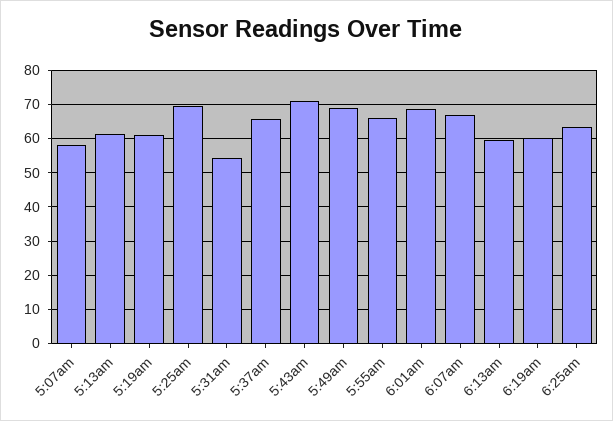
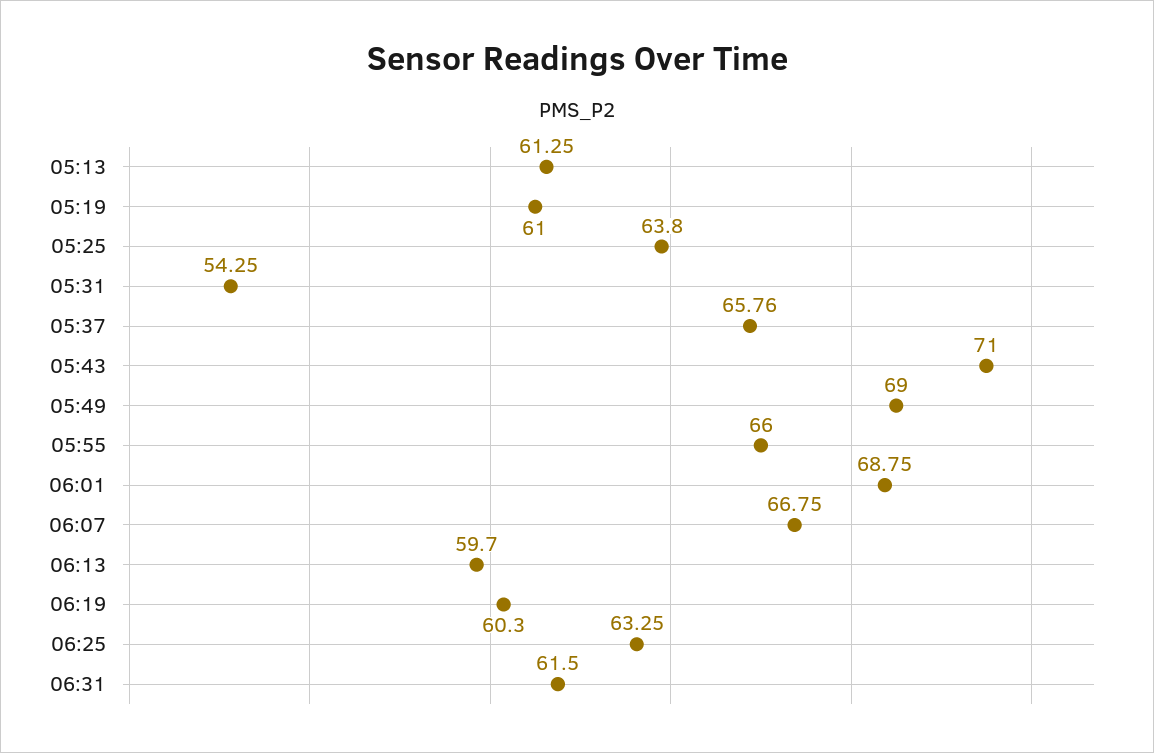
5:07am: 58 -> none
5:25am: 70 -> 63.8
06:31: none -> 61.5

